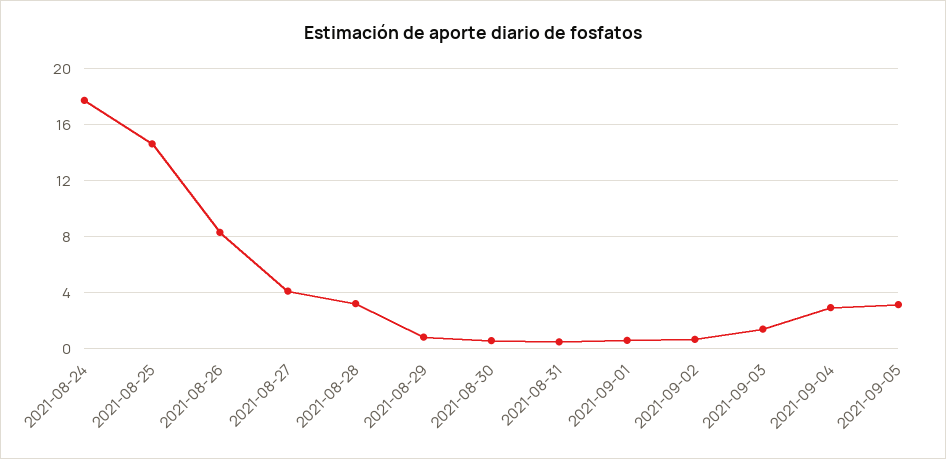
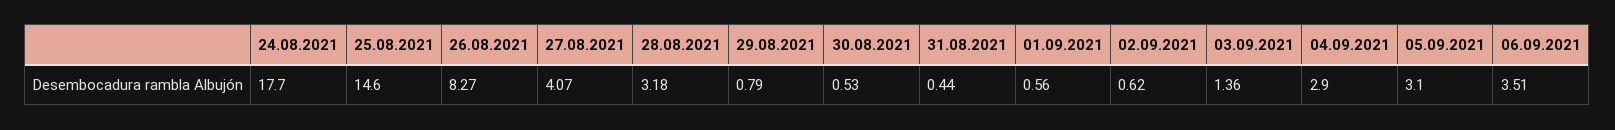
06.09.2021: none -> 3.51

